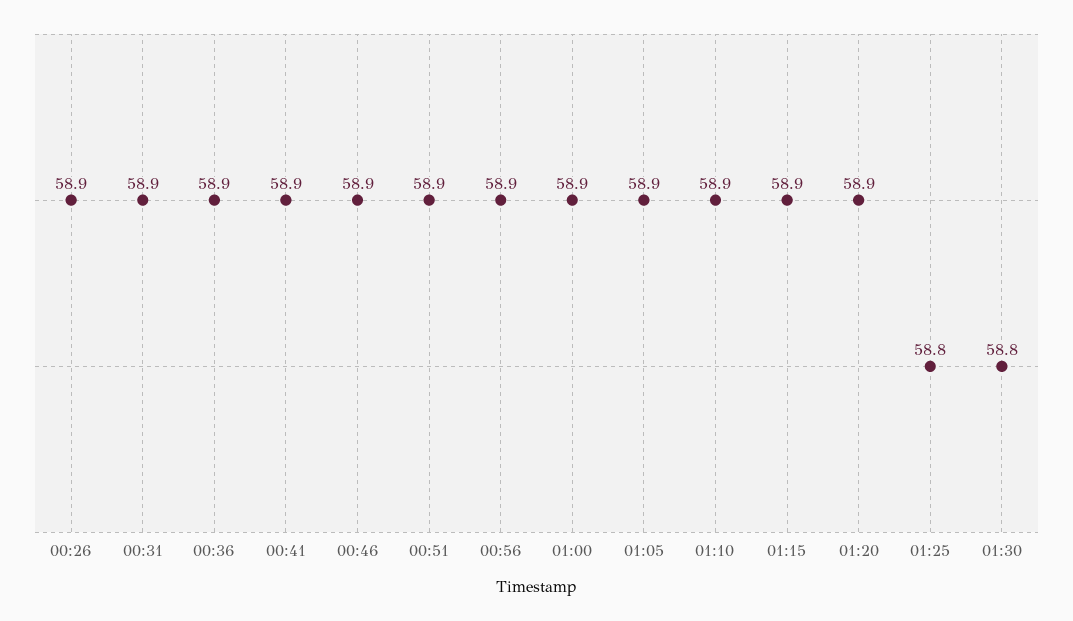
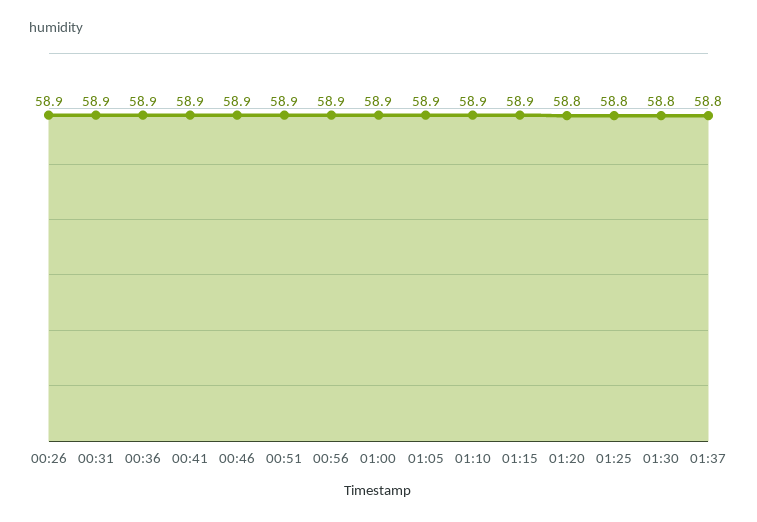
01:20: 58.9 -> 58.8
01:37: none -> 58.8

